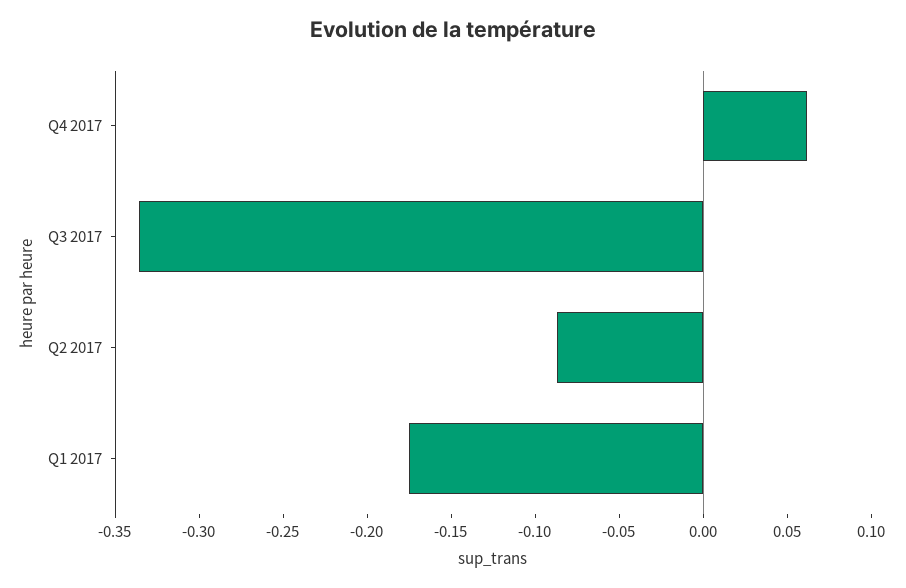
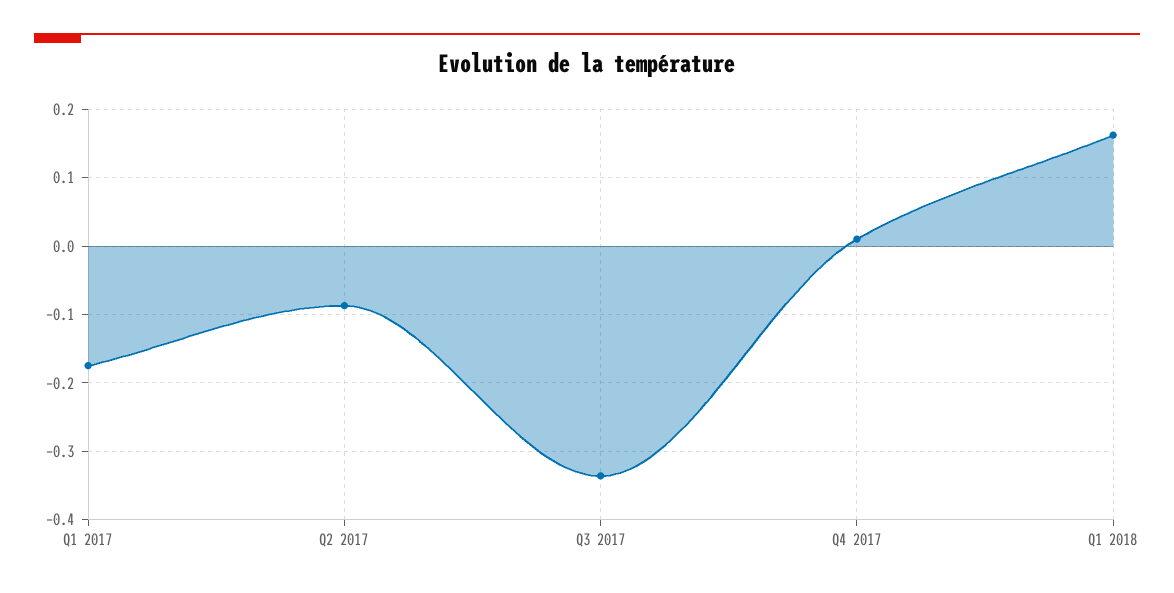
Q4 2017: 0.06 -> 0.01
Q1 2018: none -> 0.16

